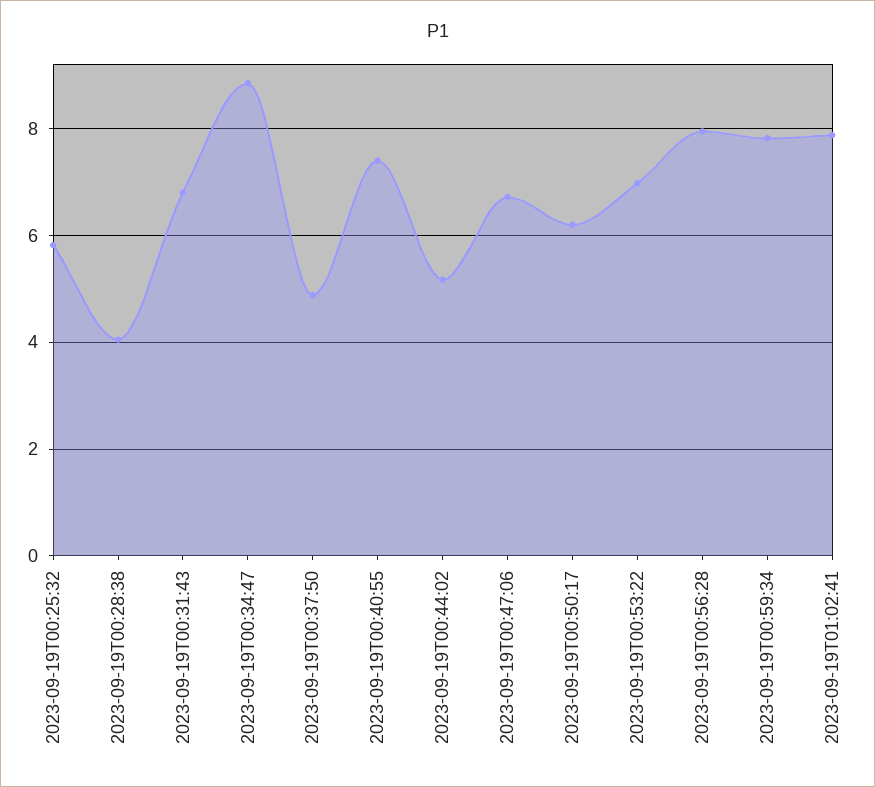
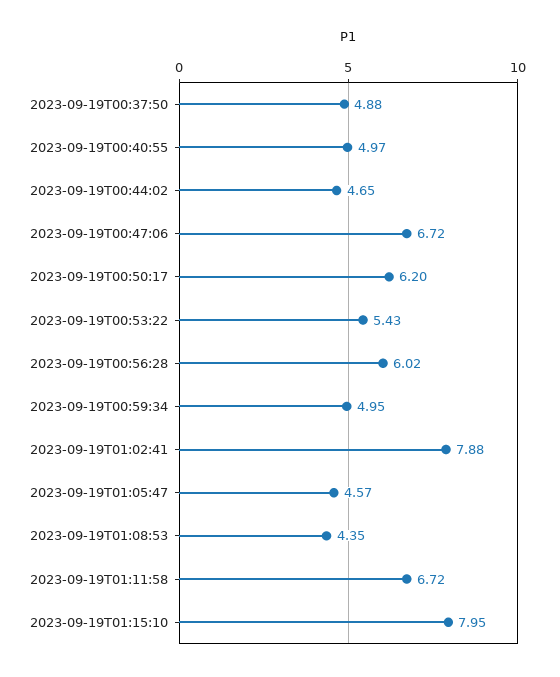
2023-09-19T00:25:32: 5.8 -> none
2023-09-19T00:28:38: 4 -> none
2023-09-19T00:31:43: 6.8 -> none
2023-09-19T00:34:47: 8.8 -> none
2023-09-19T00:40:55: 7.4 -> 4.97
2023-09-19T00:44:02: 5.2 -> 4.65
2023-09-19T00:53:22: 7 -> 5.43
2023-09-19T00:56:28: 8 -> 6.02
2023-09-19T00:59:34: 7.8 -> 4.95
2023-09-19T01:05:47: none -> 4.57
2023-09-19T01:08:53: none -> 4.35
2023-09-19T01:11:58: none -> 6.72
2023-09-19T01:15:10: none -> 7.95

